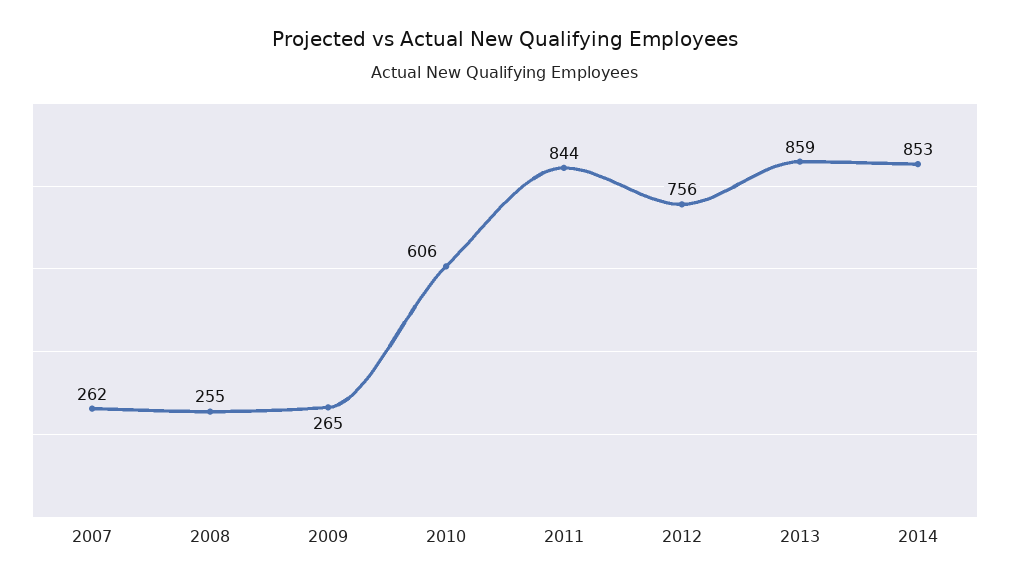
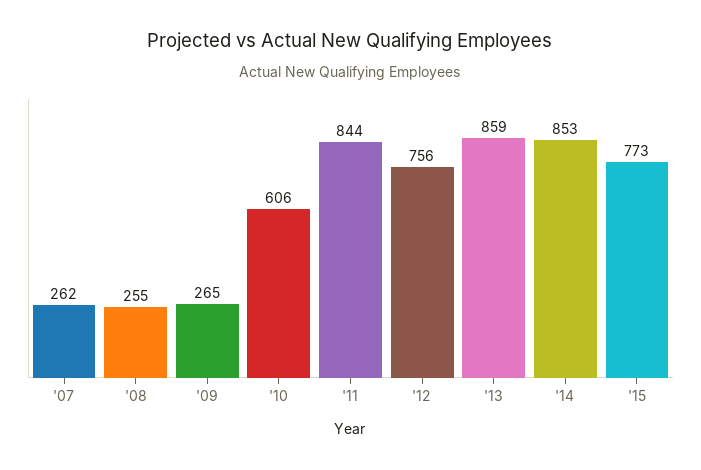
'15: none -> 773

